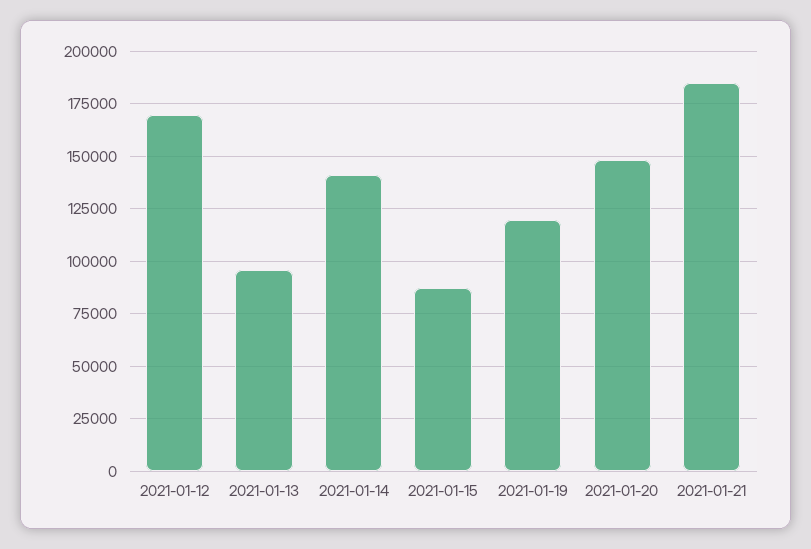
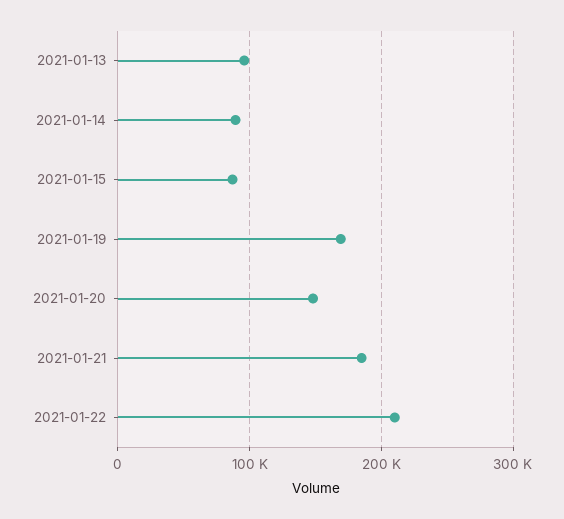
2021-01-12: 170000 -> none
2021-01-14: 140000 -> 90000
2021-01-19: 120000 -> 170000
2021-01-22: none -> 210000

